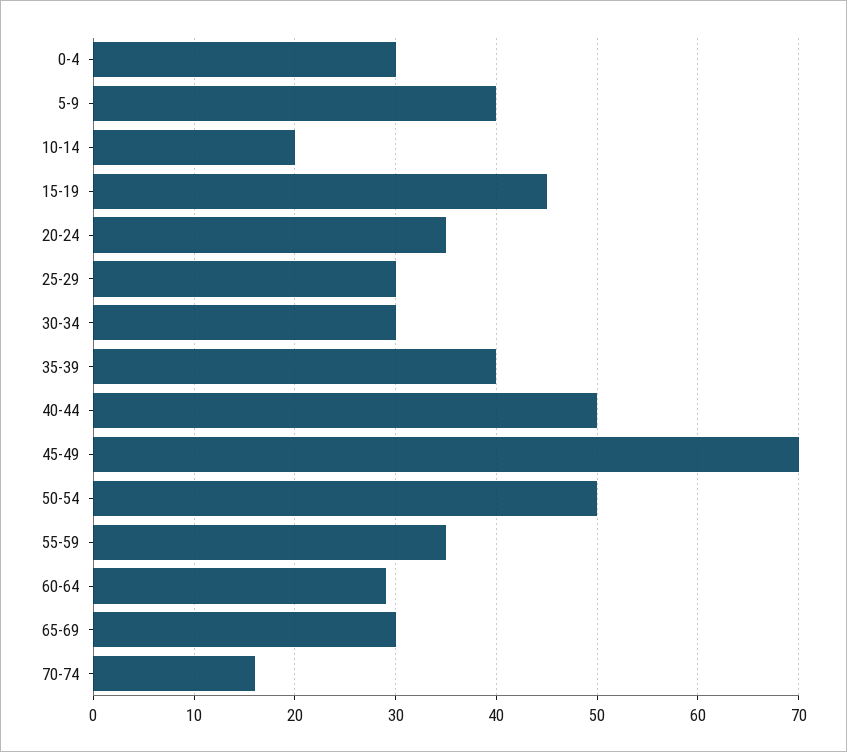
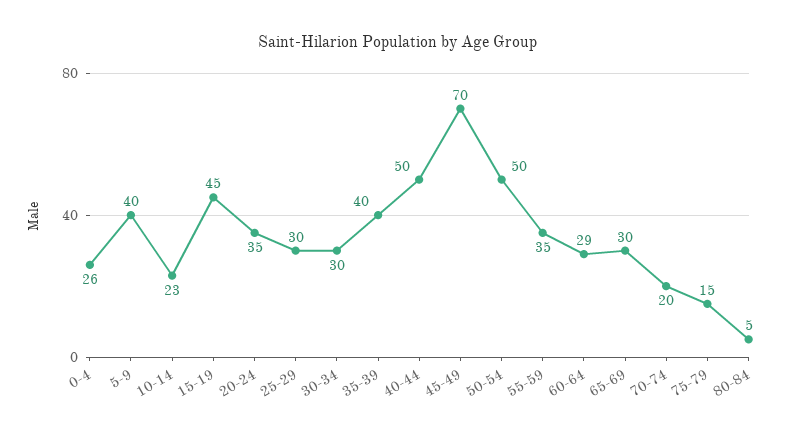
0-4: 30 -> 26
10-14: 20 -> 23
70-74: 16 -> 20
75-79: none -> 15
80-84: none -> 5

